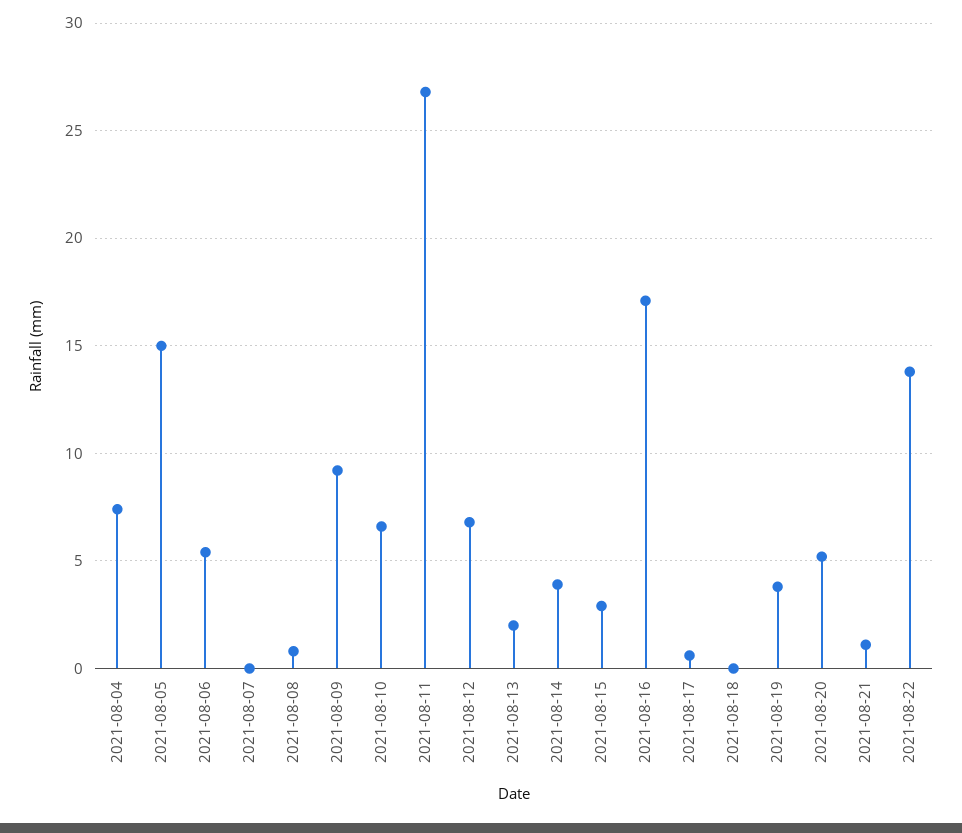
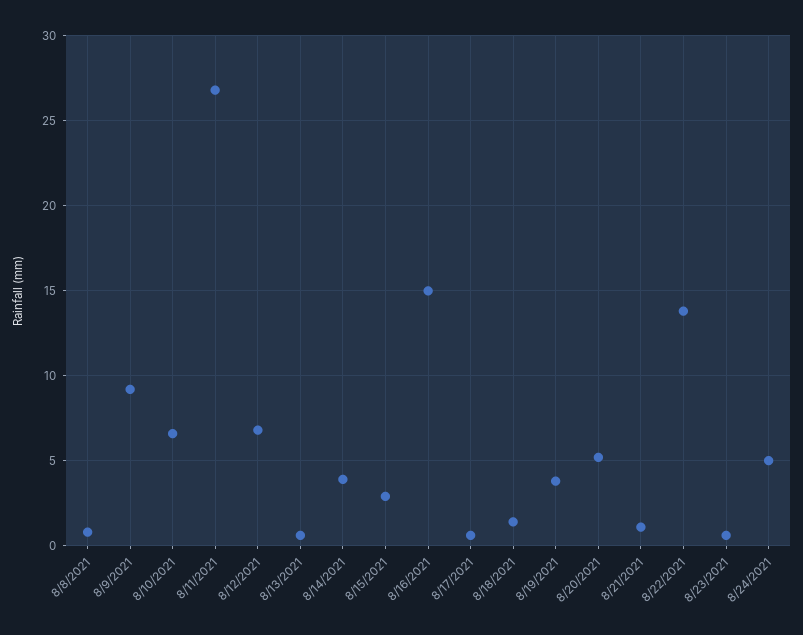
2021-08-04: 7.5 -> none
2021-08-05: 15 -> none
2021-08-06: 5.5 -> none
2021-08-07: 0 -> none
2021-08-13: 2 -> 0.5
2021-08-16: 17 -> 15
2021-08-18: 0 -> 1.5
8/23/2021: none -> 0.5
8/24/2021: none -> 5

